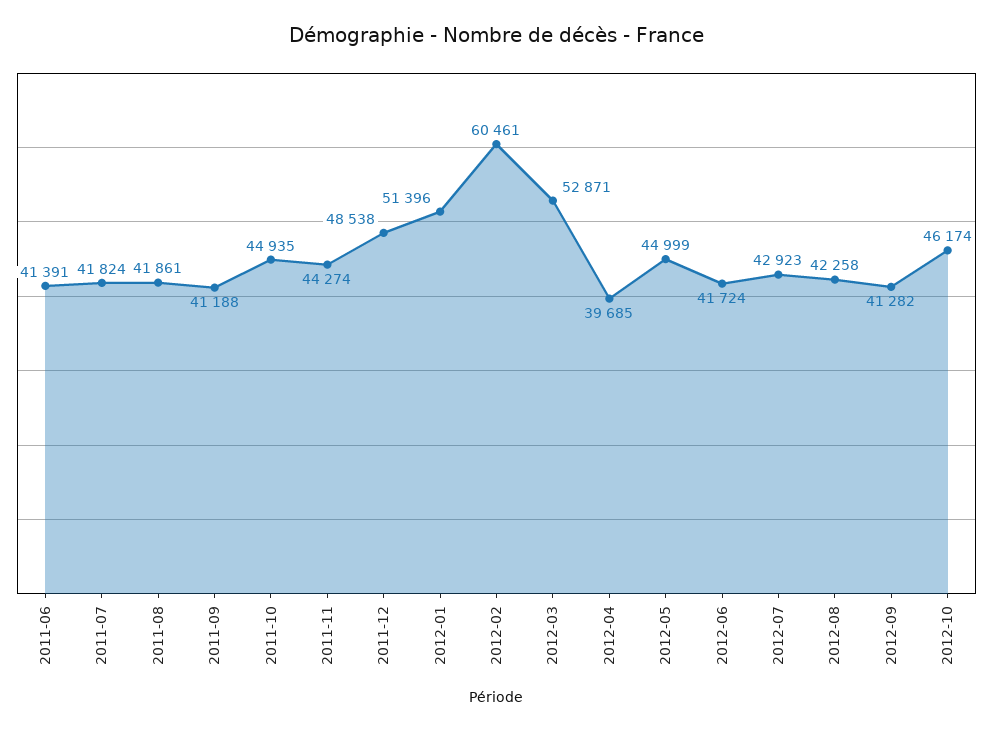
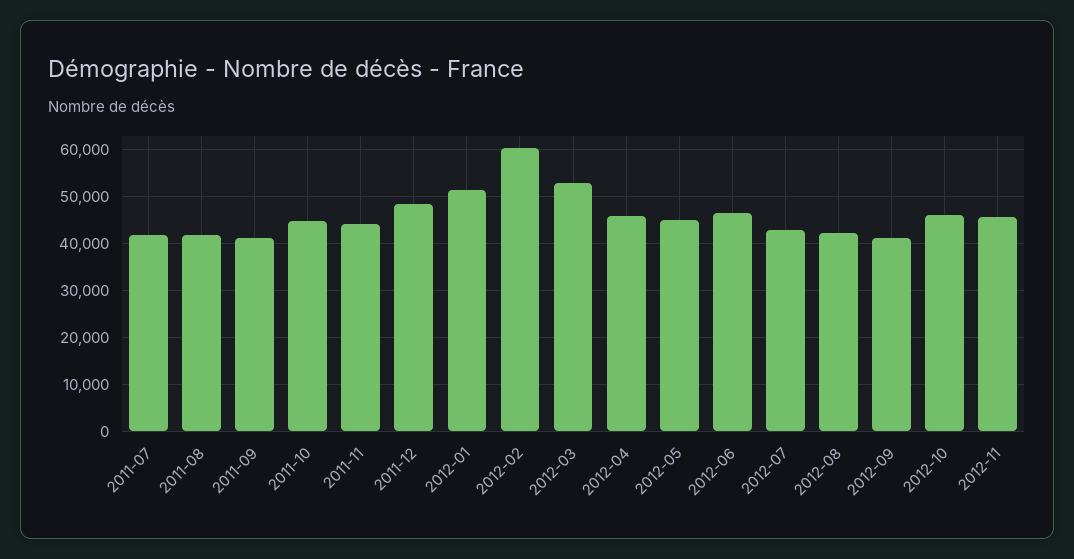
2011-06: 41391 -> none
2012-04: 39685 -> 46000
2012-06: 41724 -> 46000
2012-11: none -> 46000

